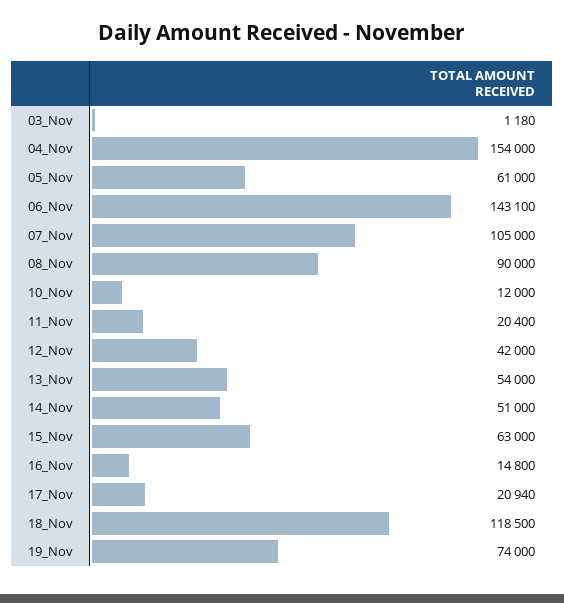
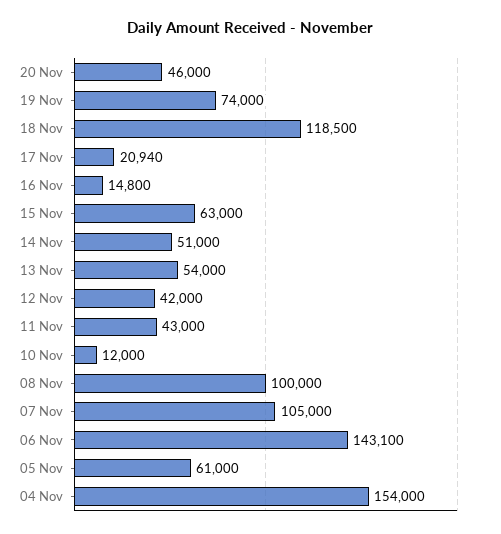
03_Nov: 1180 -> none
08_Nov: 90000 -> 100000
11_Nov: 20400 -> 43000
20 Nov: none -> 46000

